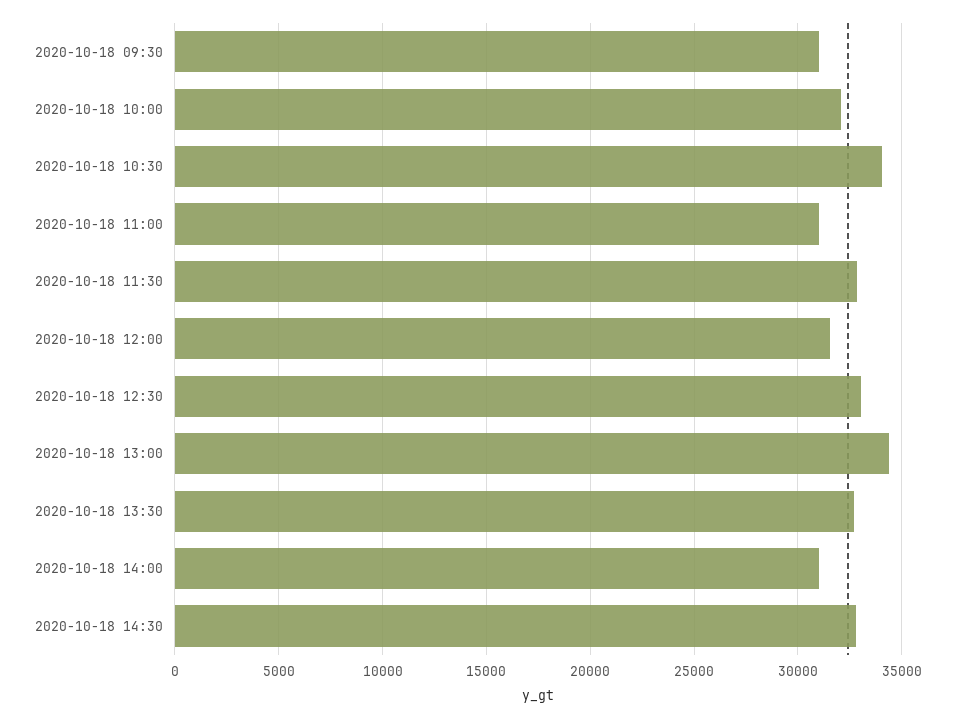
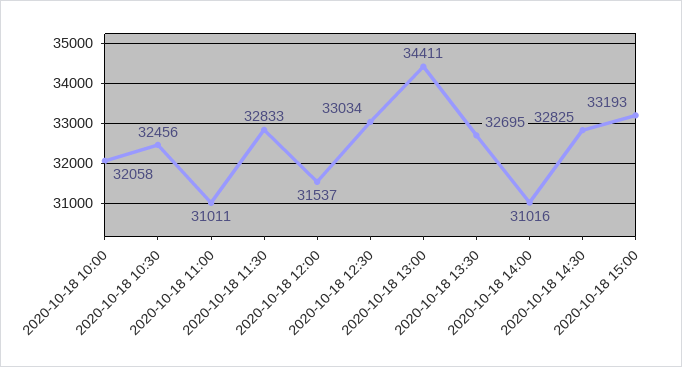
2020-10-18 09:30: 31000 -> none
2020-10-18 10:30: 34000 -> 32456
2020-10-18 15:00: none -> 33193

